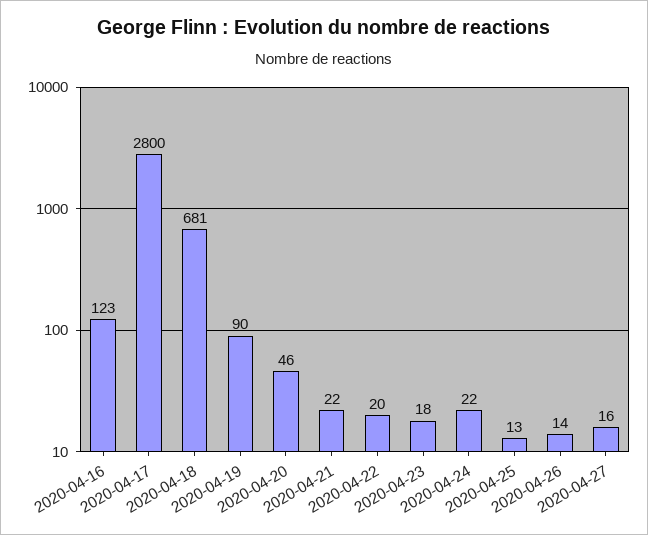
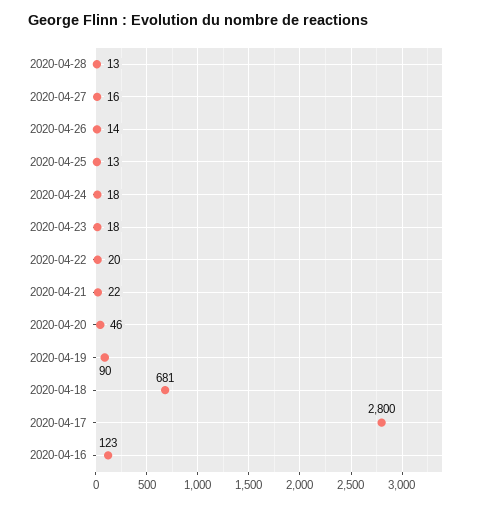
2020-04-24: 22 -> 18
2020-04-28: none -> 13

